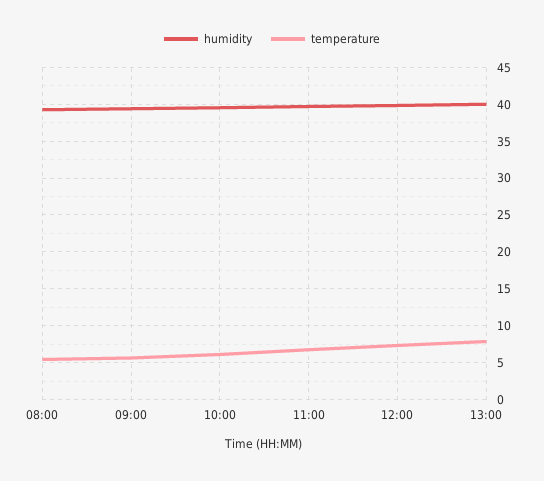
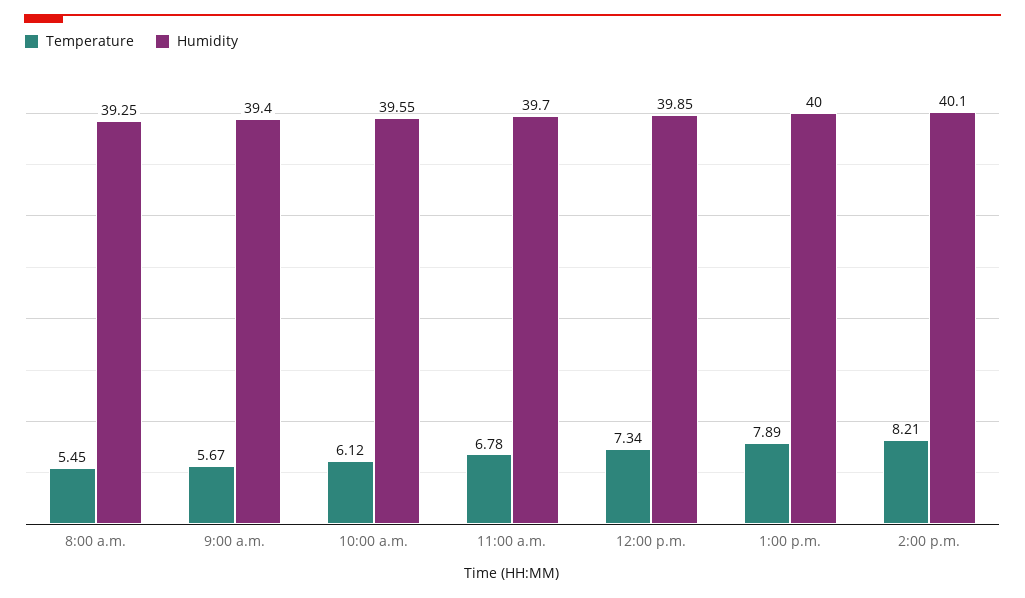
temperature, 2:00 p.m.: none -> 8.21
humidity, 2:00 p.m.: none -> 40.1

